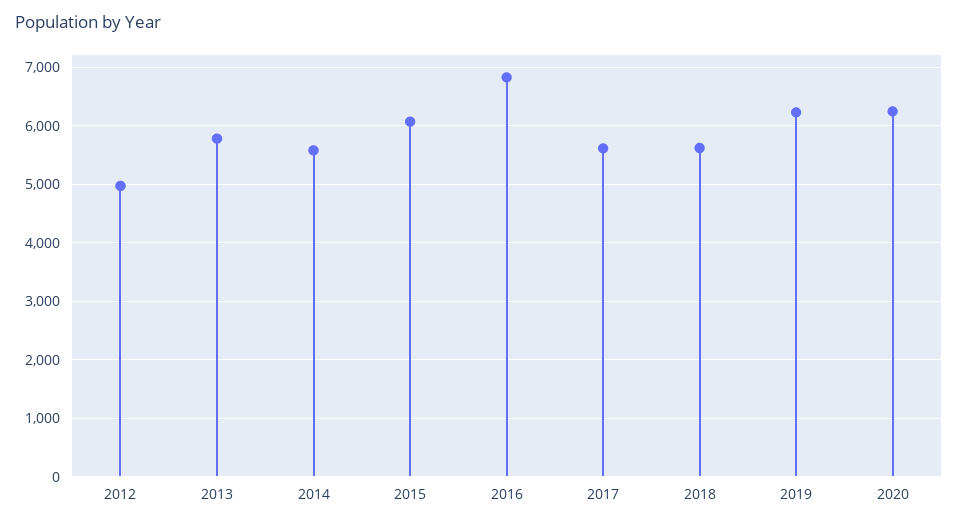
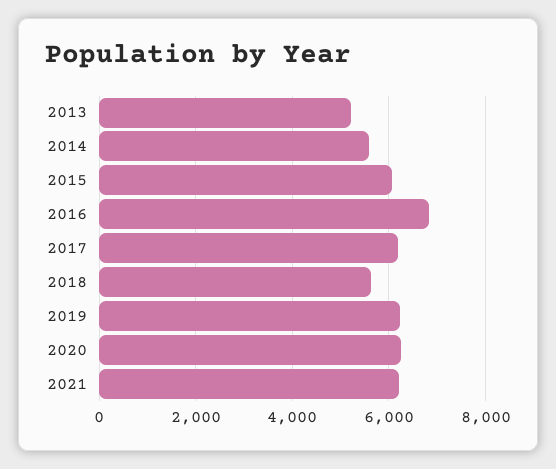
2012: 5000 -> none
2013: 5800 -> 5200
2017: 5600 -> 6200
2021: none -> 6200

